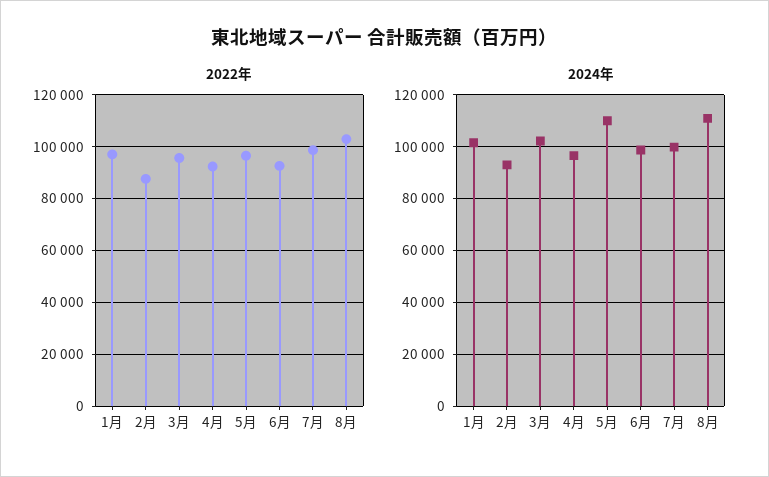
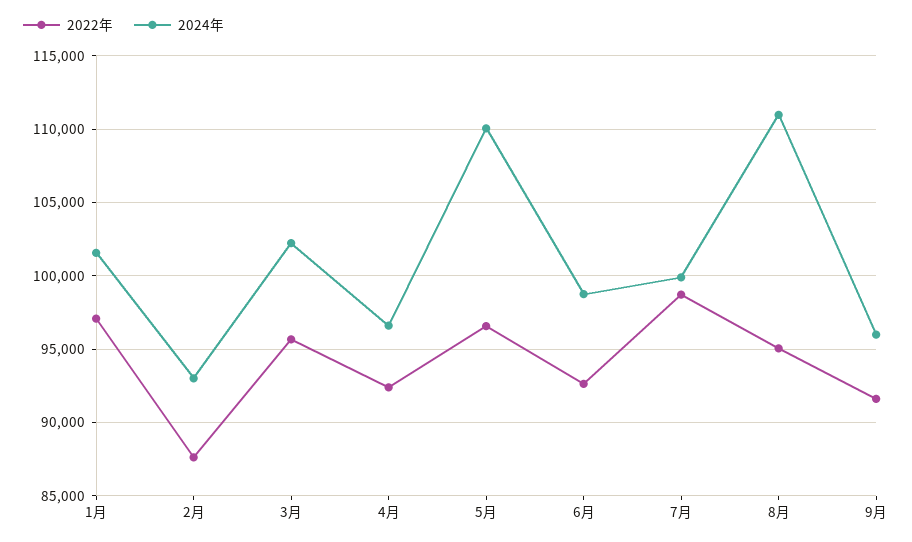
2022年, 8月: 102500 -> 95000
2022年, 9月: none -> 91500
2024年, 9月: none -> 96000

